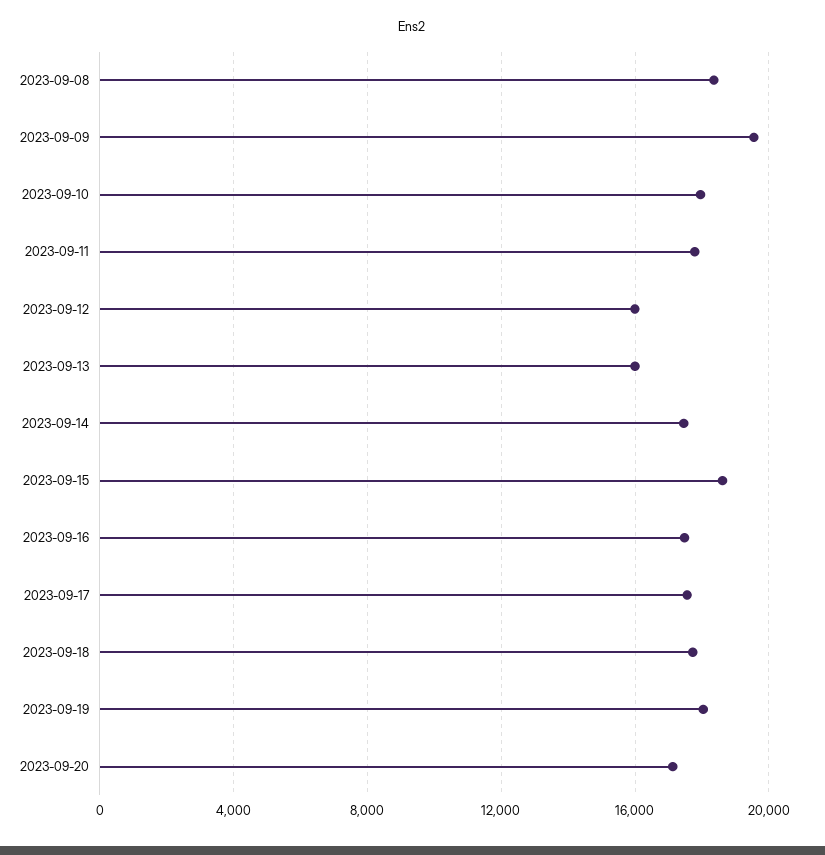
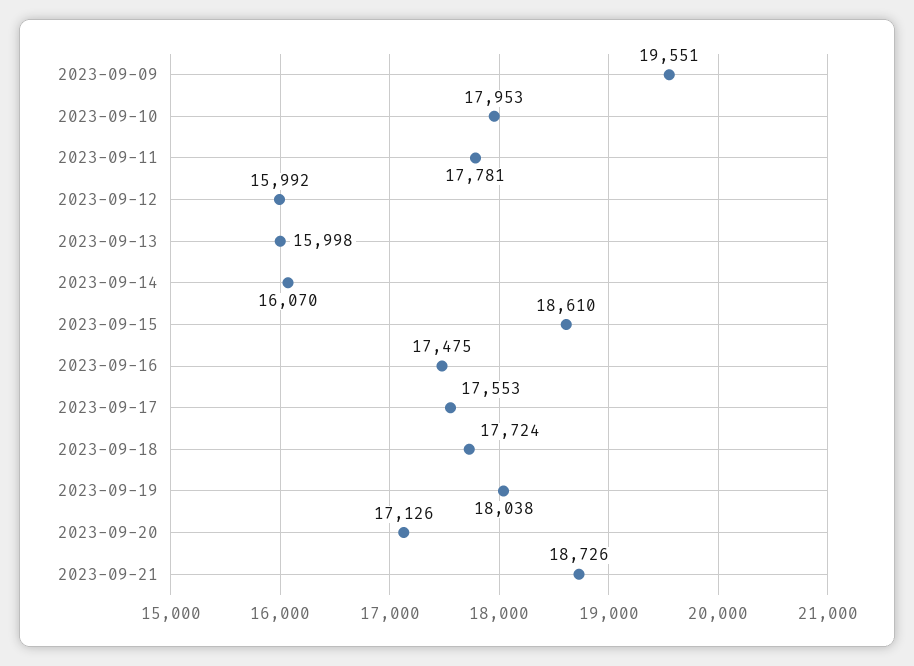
2023-09-08: 18500 -> none
2023-09-14: 17500 -> 16070
2023-09-21: none -> 18726

